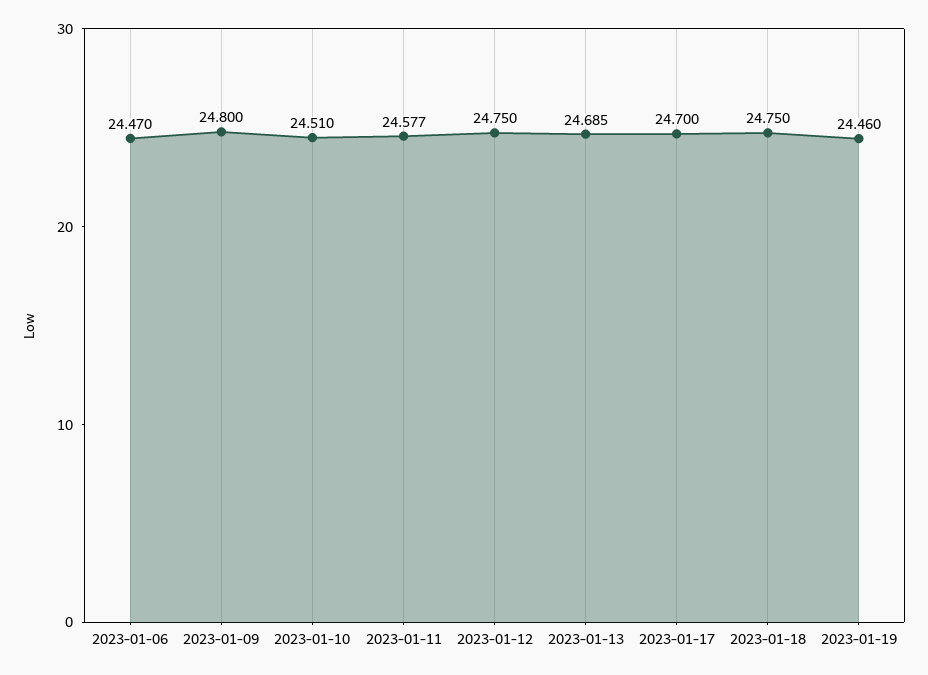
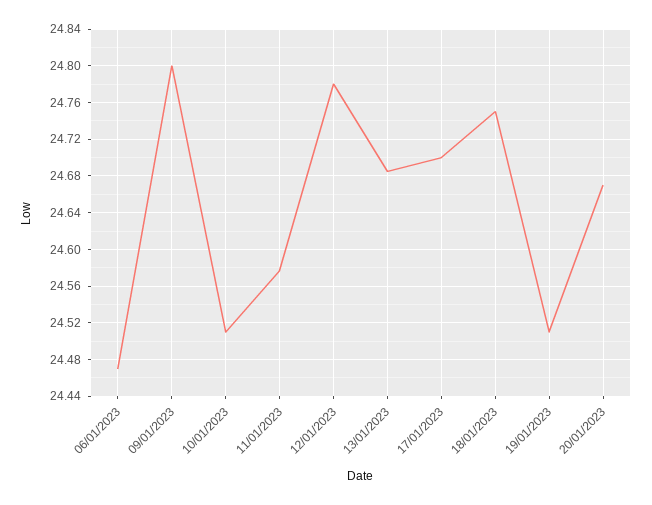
2023-01-12: 24.75 -> 24.78
2023-01-19: 24.46 -> 24.51
20/01/2023: none -> 24.67

